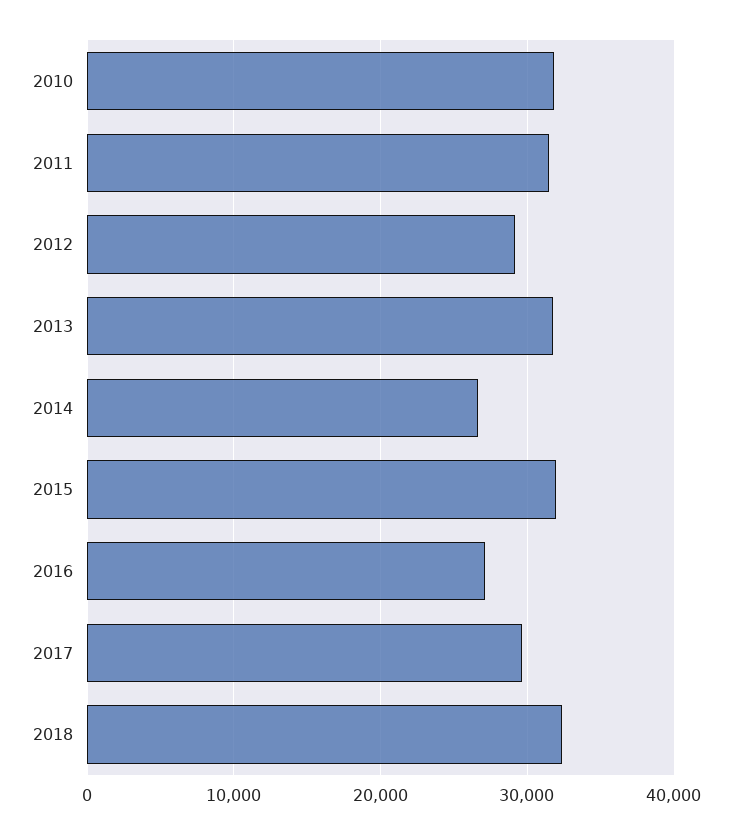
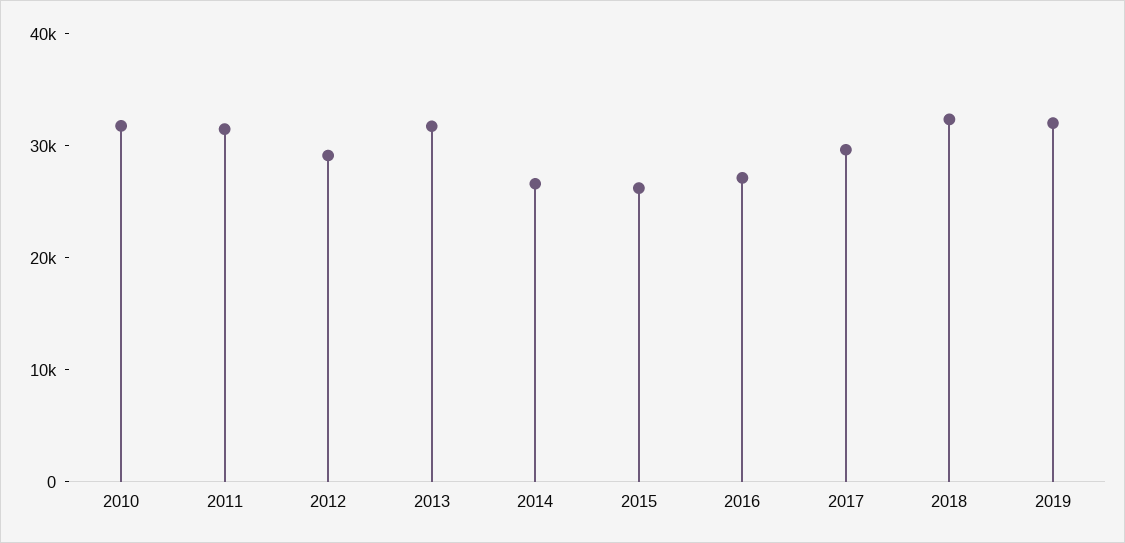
2015: 32000 -> 26000
2019: none -> 32000

